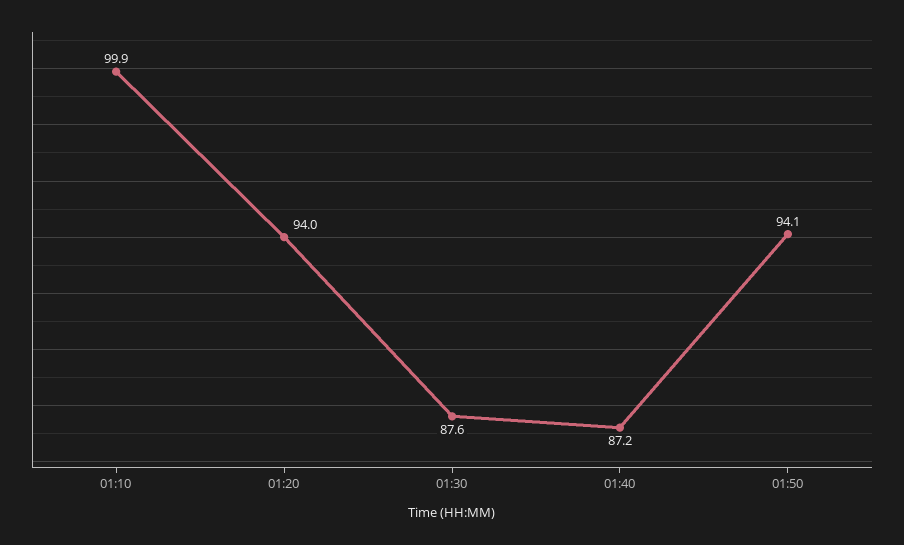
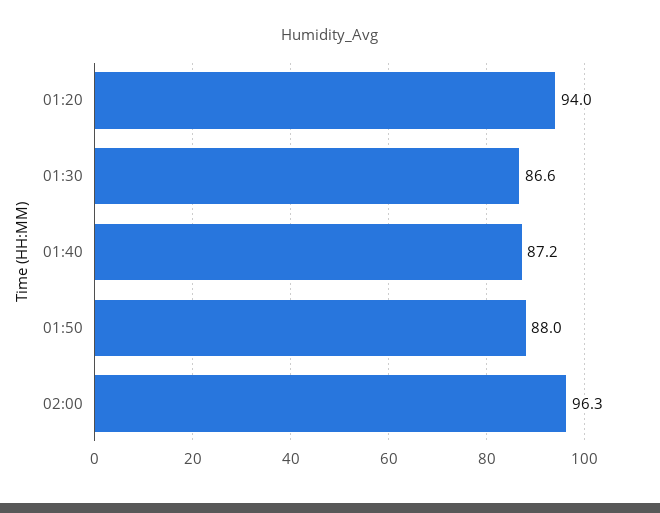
01:10: 99.9 -> none
01:30: 87.6 -> 86.6
01:50: 94.1 -> 88
02:00: none -> 96.3

